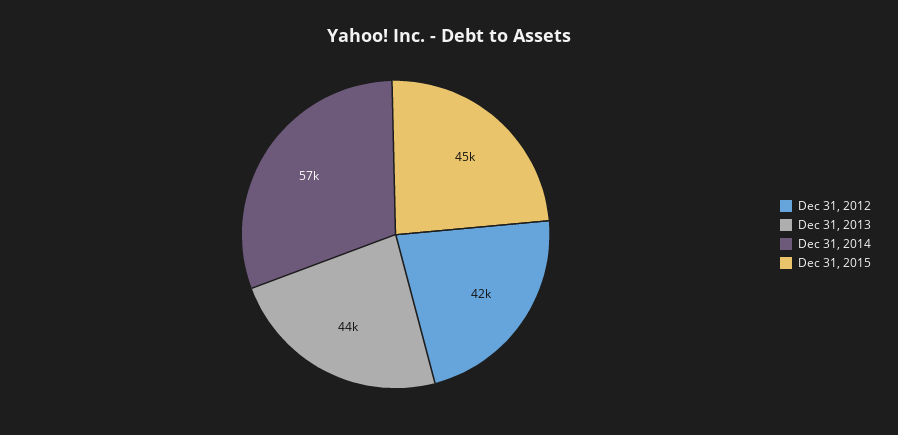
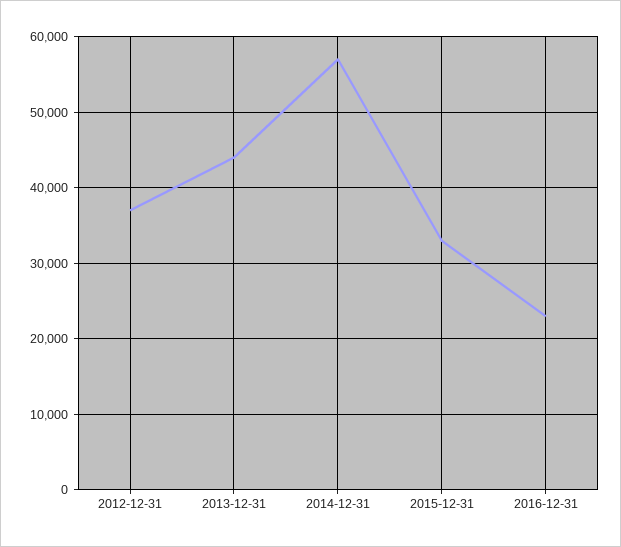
Dec 31, 2012: 42000 -> 37000
Dec 31, 2015: 45000 -> 33000
2016-12-31: none -> 23000

